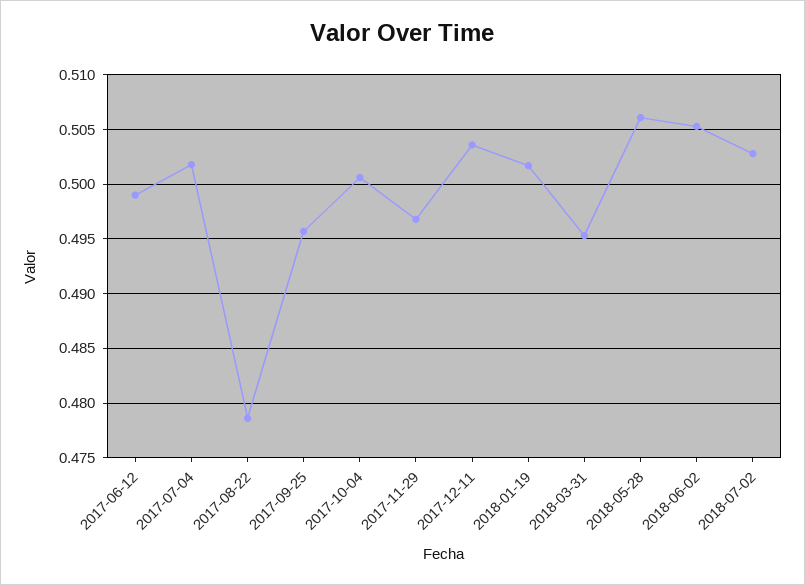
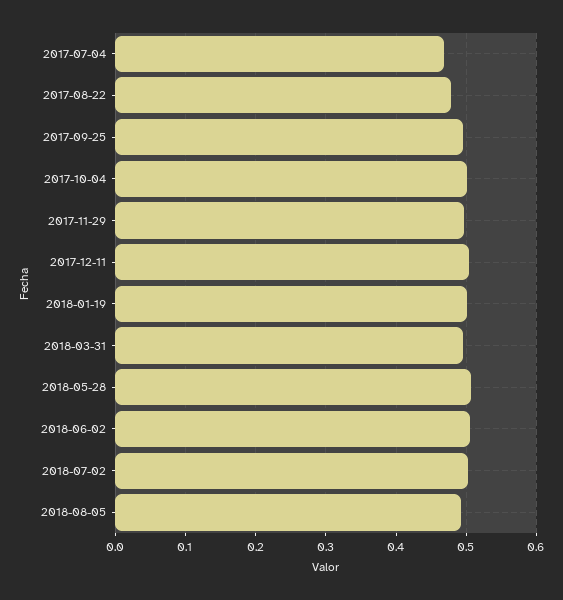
2017-06-12: 0.499 -> none
2017-07-04: 0.502 -> 0.47
2018-08-05: none -> 0.49

